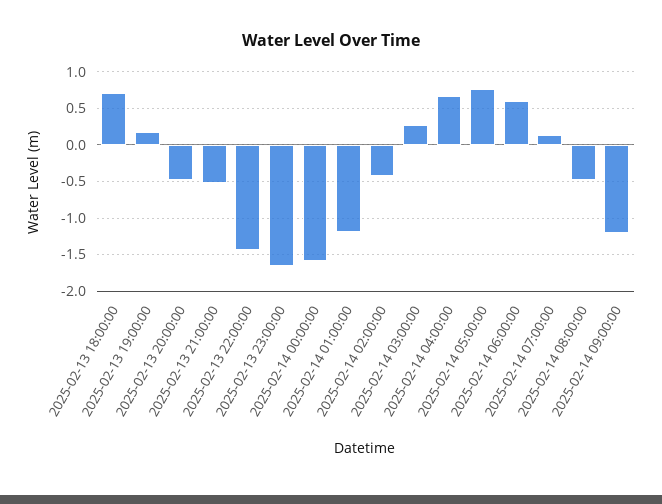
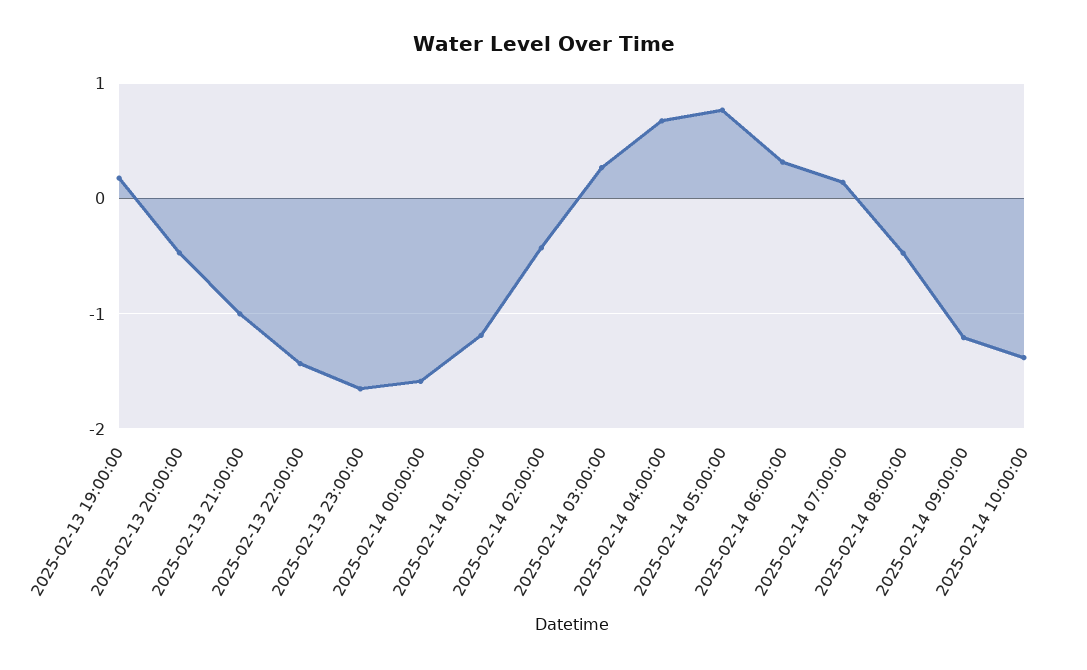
2025-02-13 18:00:00: 0.7 -> none
2025-02-13 21:00:00: -0.5 -> -1
2025-02-14 06:00:00: 0.6 -> 0.3
2025-02-14 10:00:00: none -> -1.4

